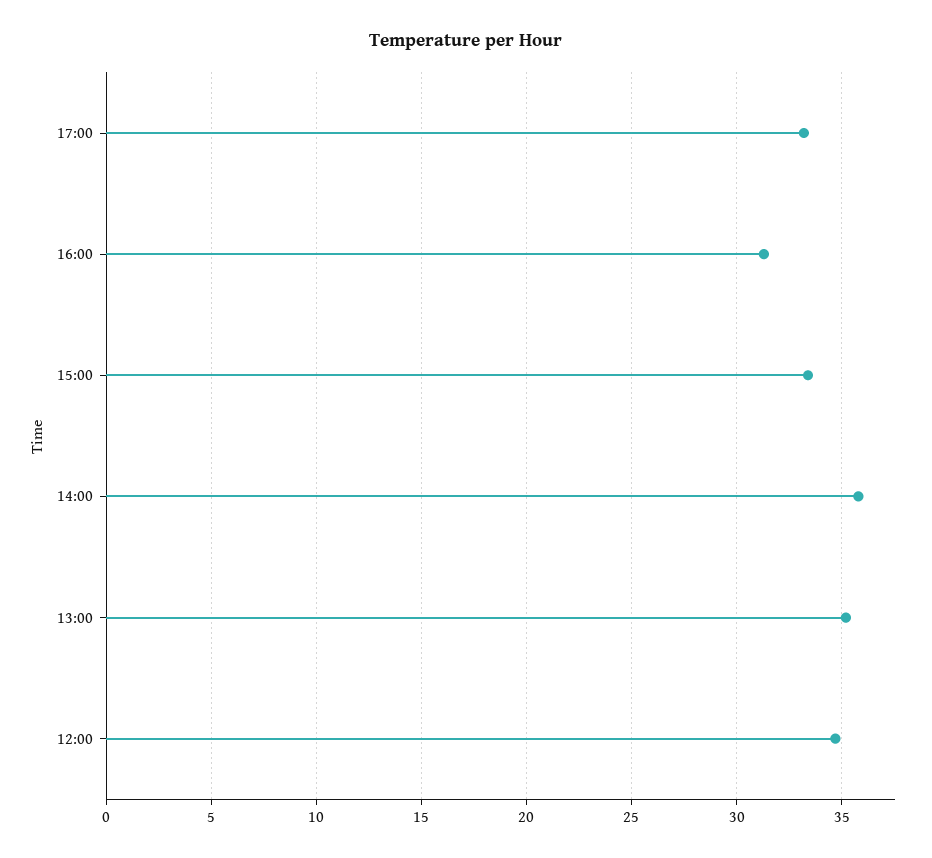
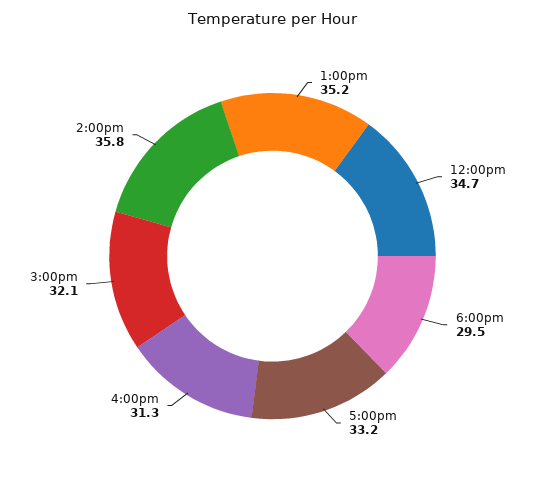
15:00: 33.5 -> 32.1
6:00pm: none -> 29.5

